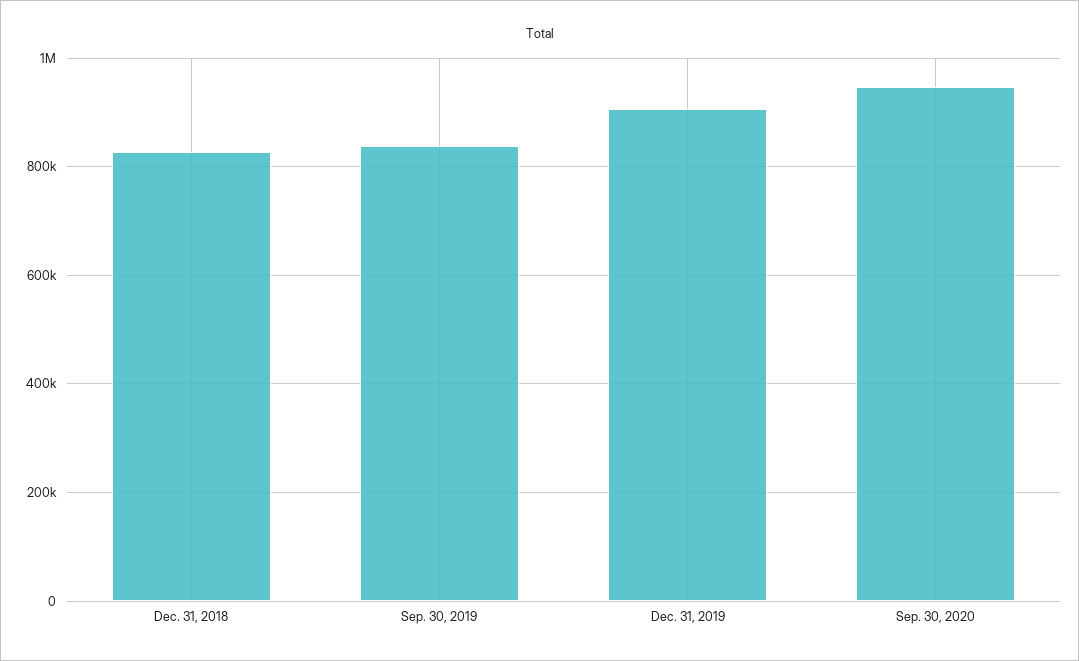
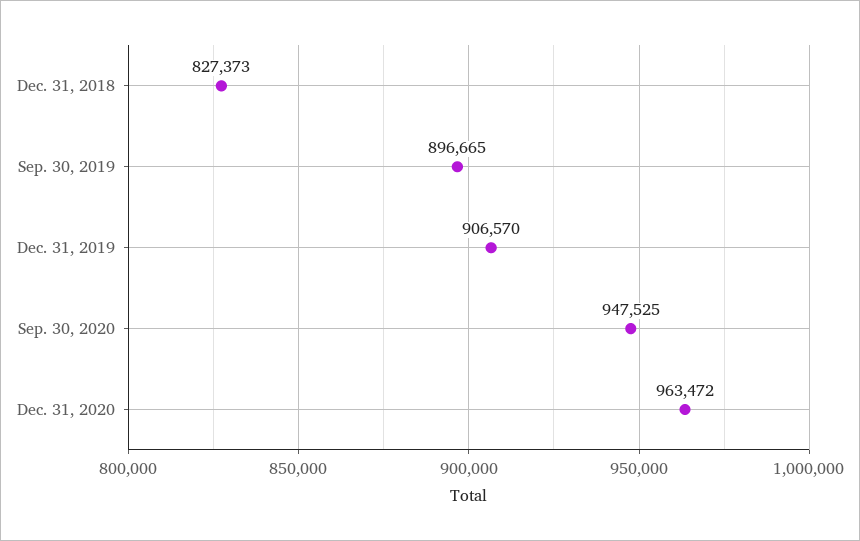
Sep. 30, 2019: 840000 -> 896665
Dec. 31, 2020: none -> 963472

